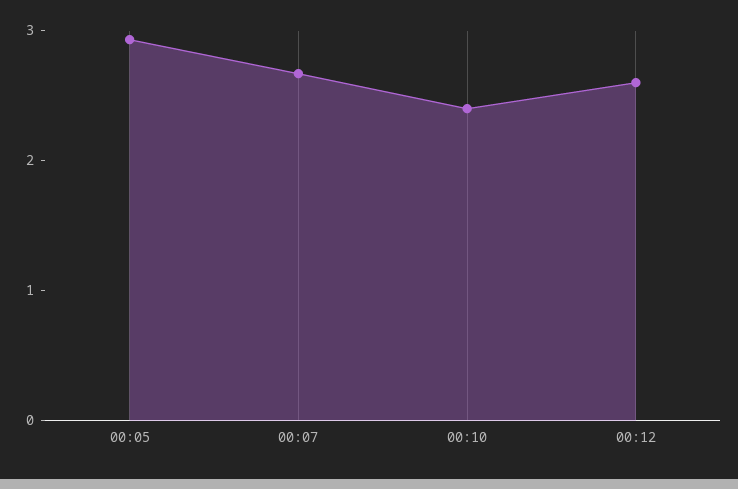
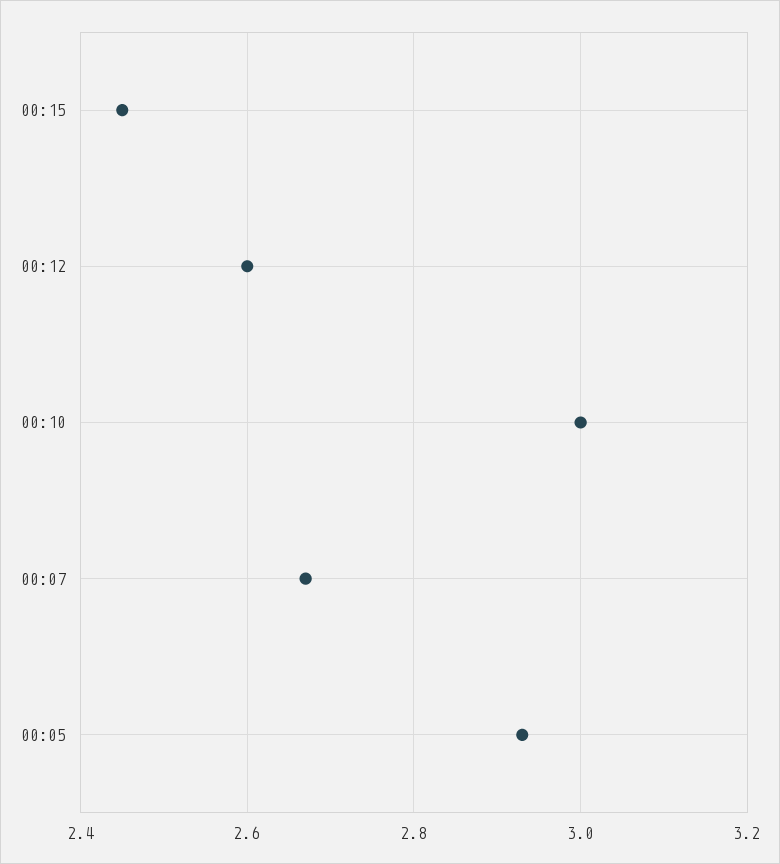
00:10: 2.4 -> 3
00:15: none -> 2.45

